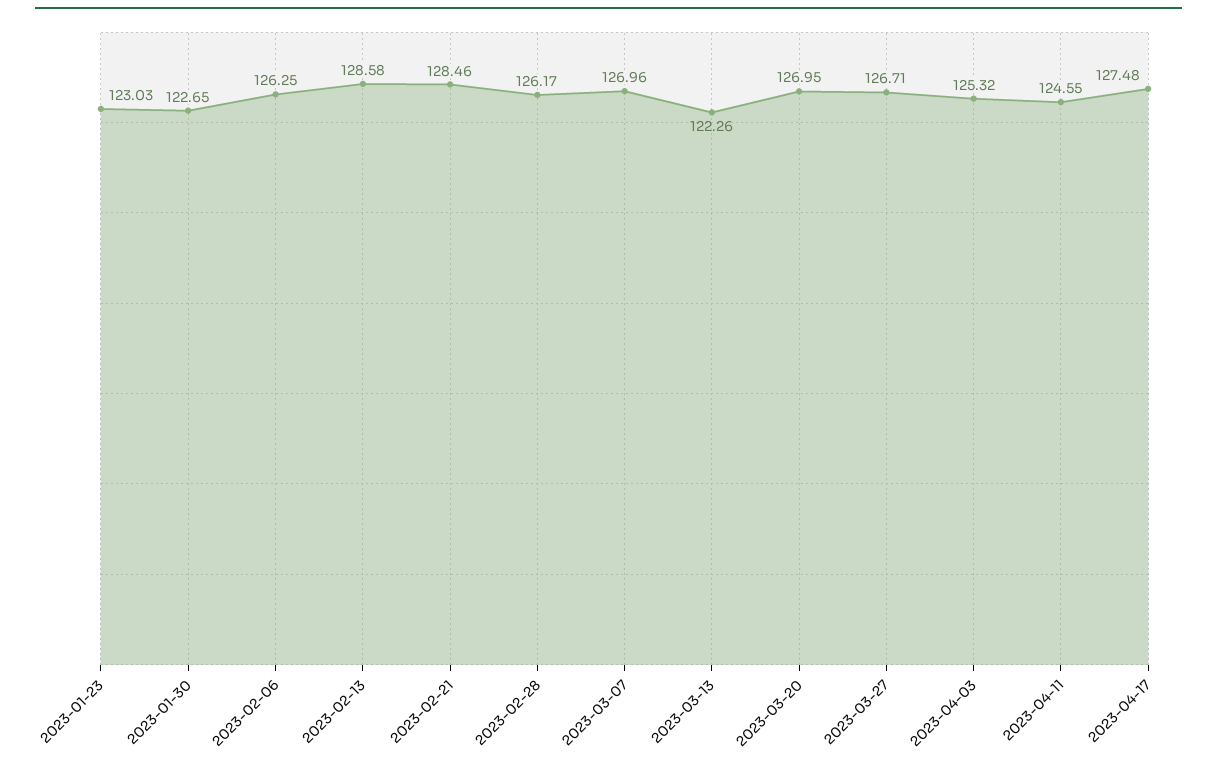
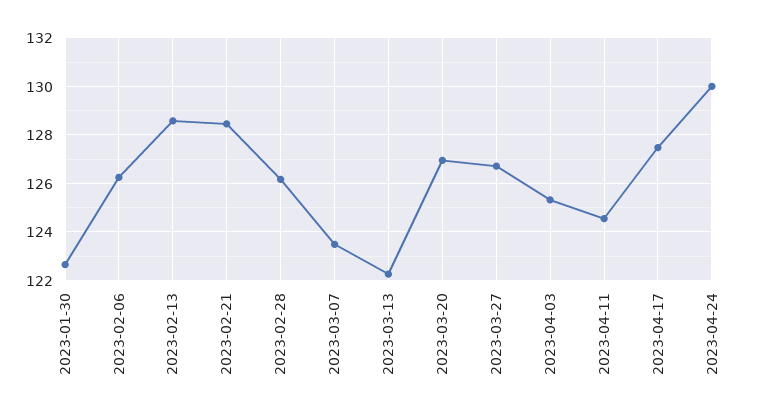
2023-01-23: 123.03 -> none
2023-03-07: 126.96 -> 123.5
2023-04-24: none -> 130

